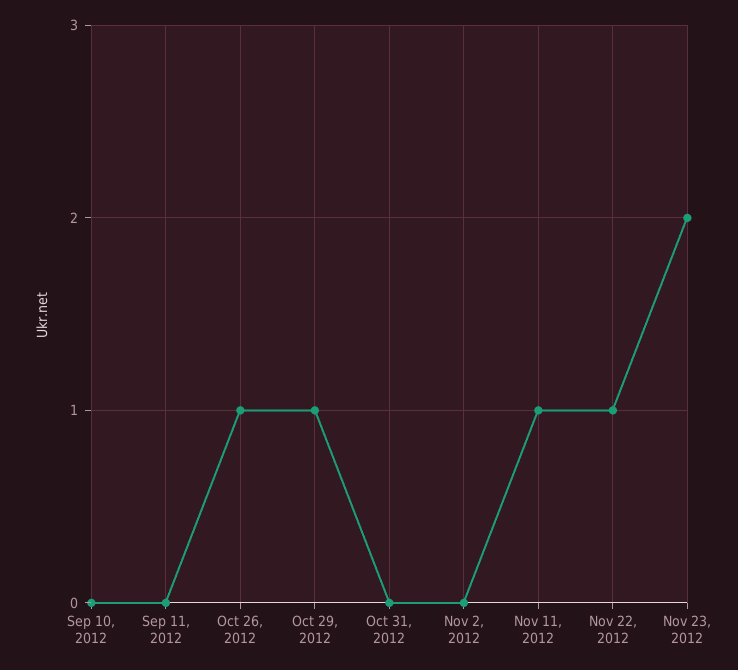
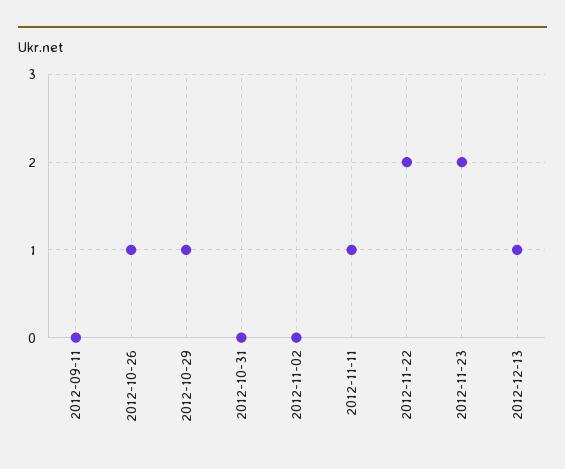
Sep 10, 2012: 0 -> none
Nov 22, 2012: 1 -> 2
2012-12-13: none -> 1

